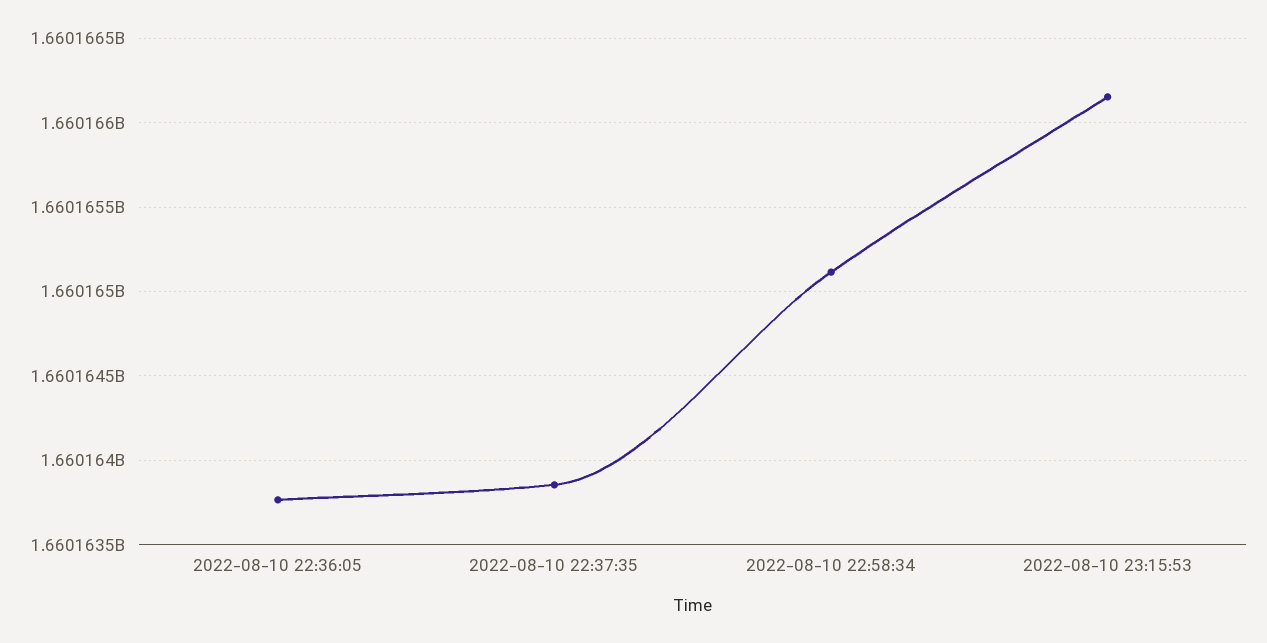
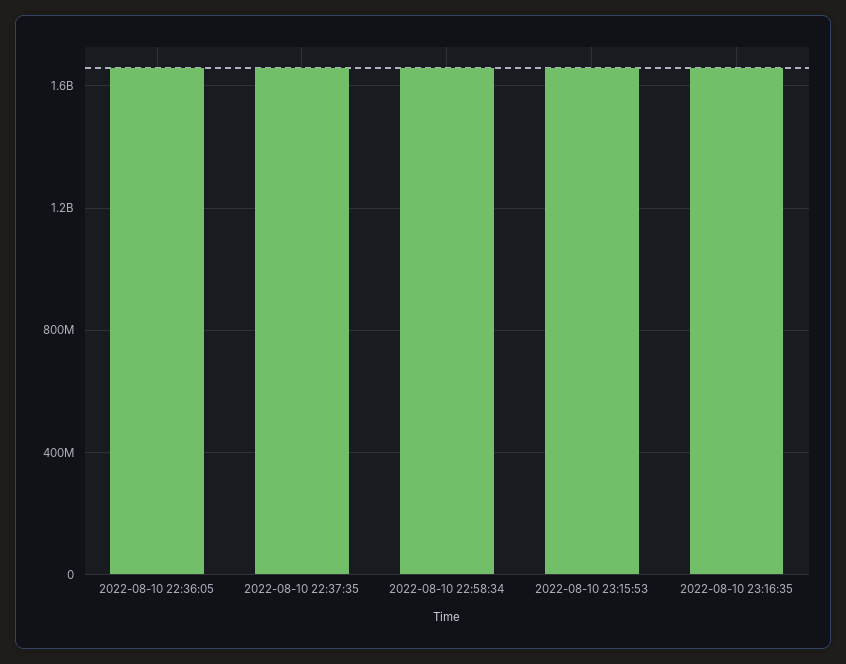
2022-08-10 23:16:35: none -> 1650000000

